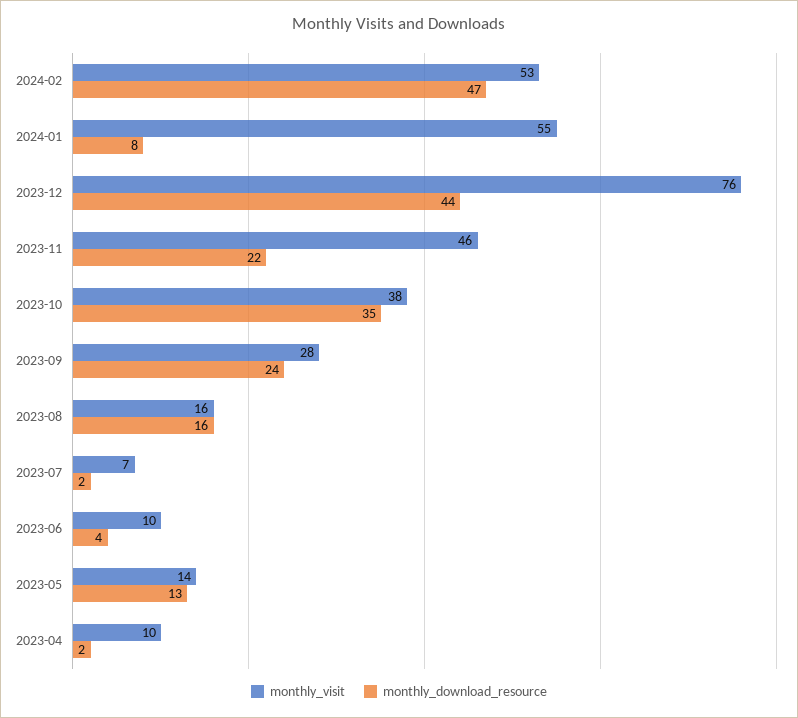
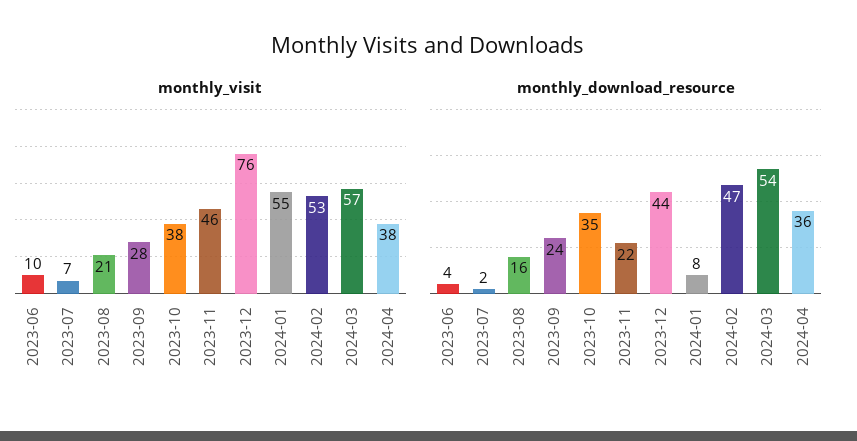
monthly_visit, 2023-08: 16 -> 21
monthly_visit, 2023-05: 14 -> none
monthly_download_resource, 2023-05: 13 -> none
monthly_visit, 2023-04: 10 -> none
monthly_download_resource, 2023-04: 2 -> none
monthly_visit, 2024-03: none -> 57
monthly_visit, 2024-04: none -> 38
monthly_download_resource, 2024-03: none -> 54
monthly_download_resource, 2024-04: none -> 36

